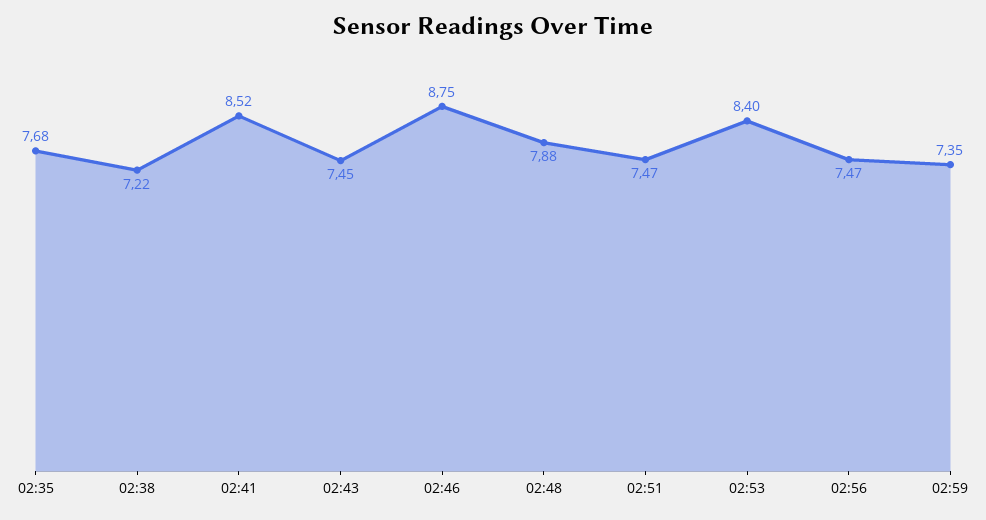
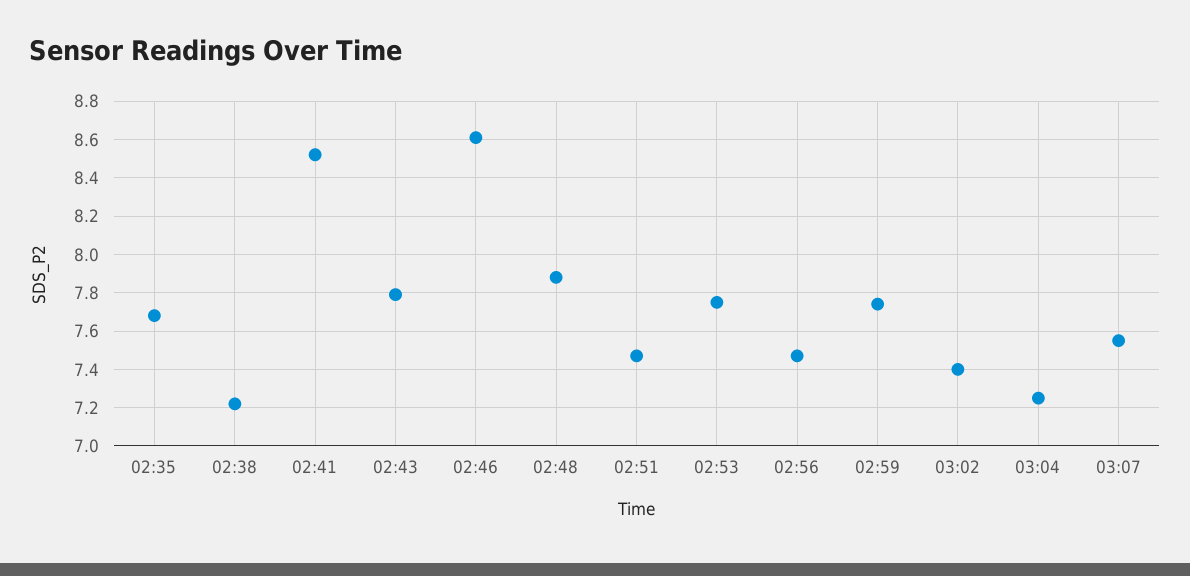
02:43: 7.45 -> 7.8
02:46: 8.75 -> 8.6
02:53: 8.4 -> 7.75
02:59: 7.35 -> 7.75
03:02: none -> 7.4
03:04: none -> 7.25
03:07: none -> 7.55

